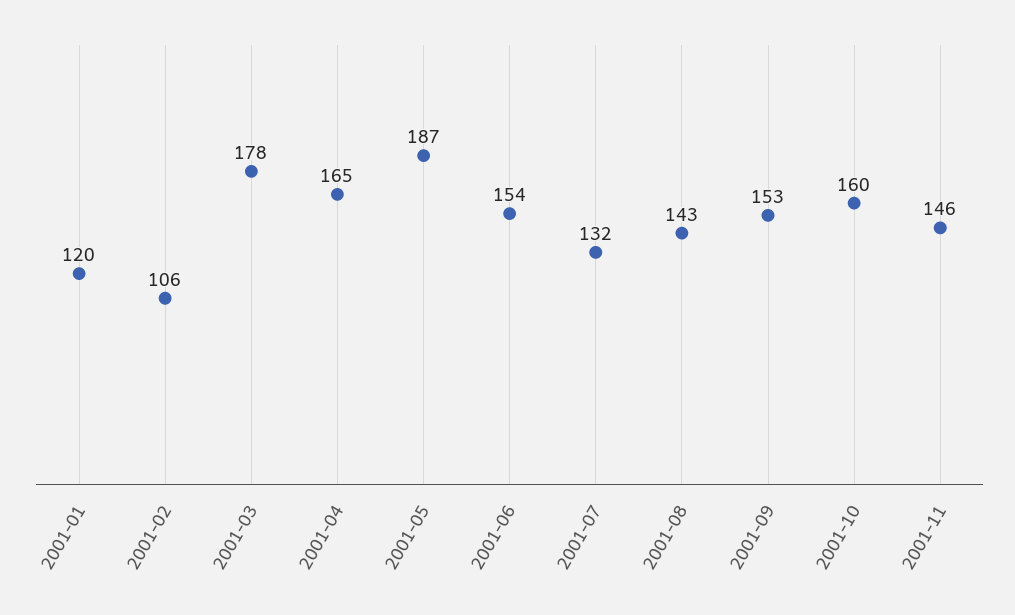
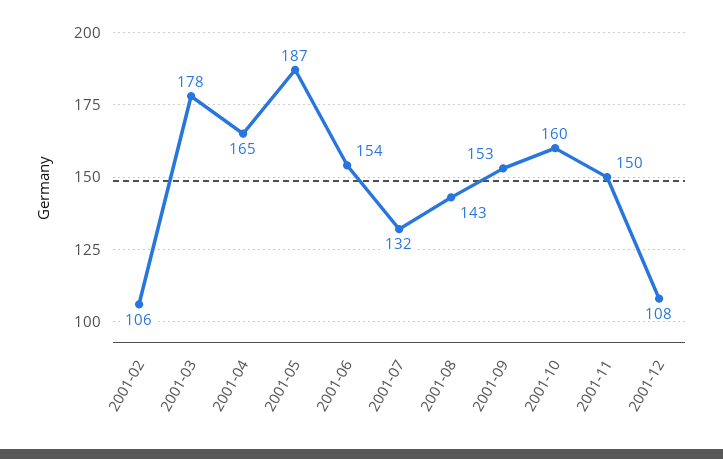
2001-01: 120 -> none
2001-11: 146 -> 150
2001-12: none -> 108

